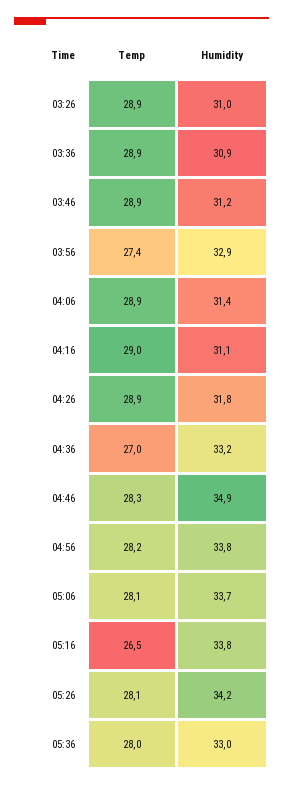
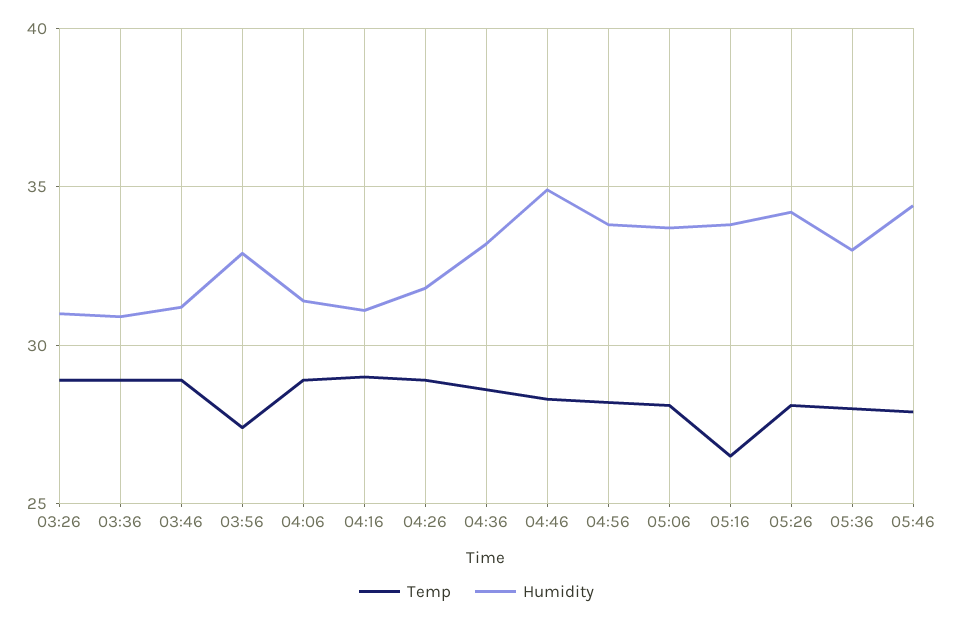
Temp, 04:36: 27 -> 28.5
Temp, 05:46: none -> 28
Humidity, 05:46: none -> 34.5

